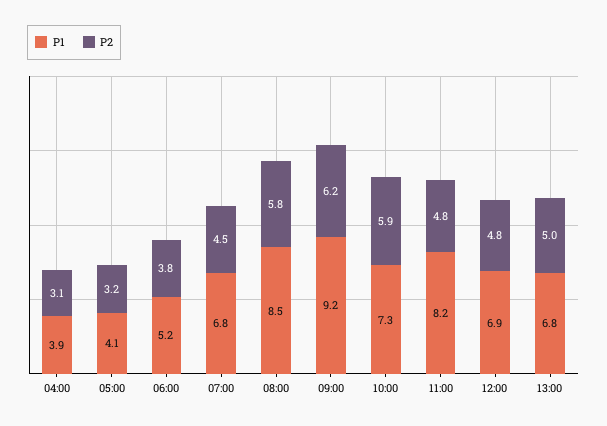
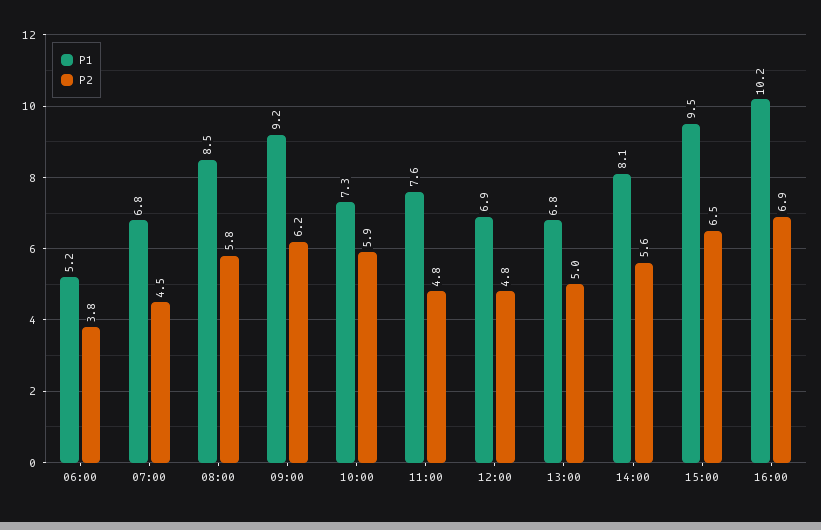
P1, 04:00: 3.9 -> none
P2, 04:00: 3.1 -> none
P1, 05:00: 4.1 -> none
P2, 05:00: 3.2 -> none
P1, 11:00: 8.2 -> 7.6
P1, 14:00: none -> 8.1
P2, 14:00: none -> 5.6
P1, 15:00: none -> 9.5
P2, 15:00: none -> 6.5
P1, 16:00: none -> 10.2
P2, 16:00: none -> 6.9

